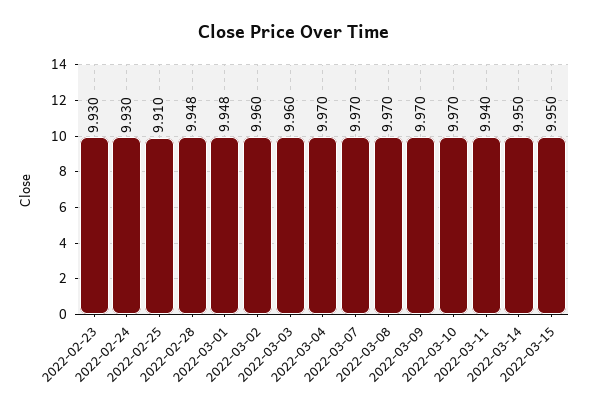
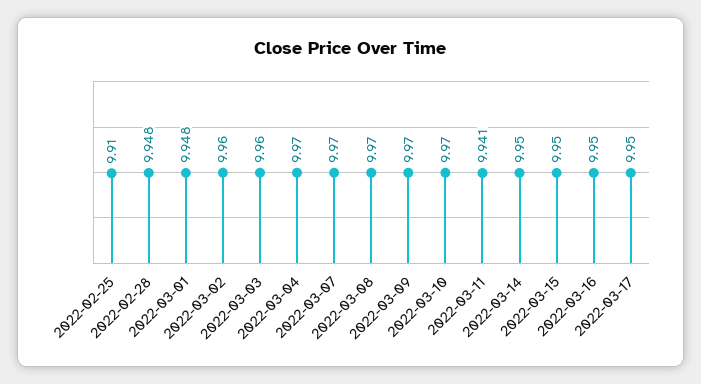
2022-02-23: 9.93 -> none
2022-02-24: 9.93 -> none
2022-03-11: 9.94 -> 9.941
2022-03-16: none -> 9.95
2022-03-17: none -> 9.95

